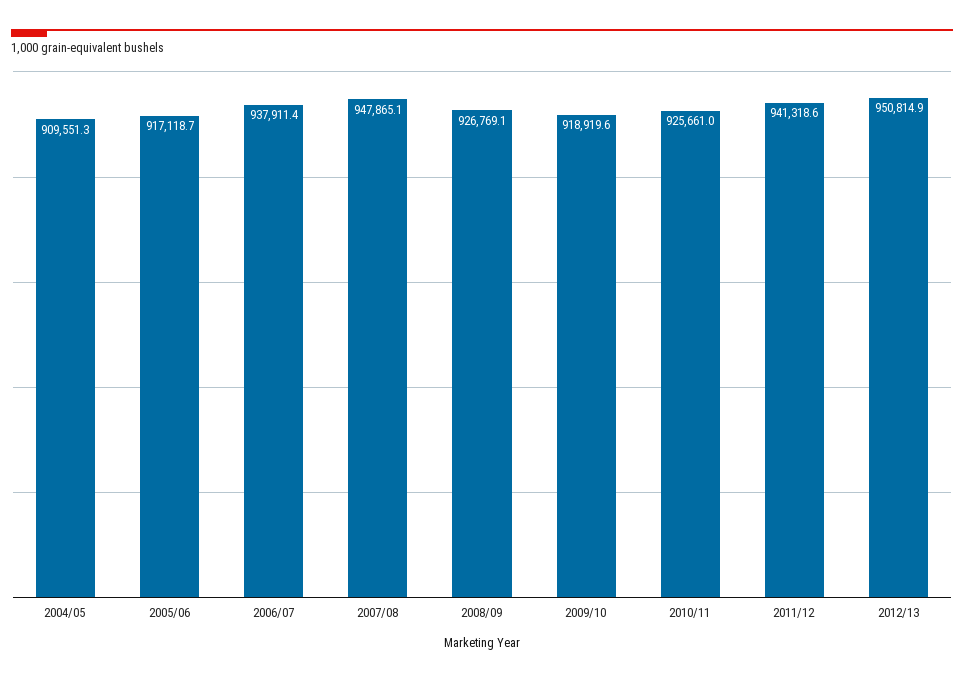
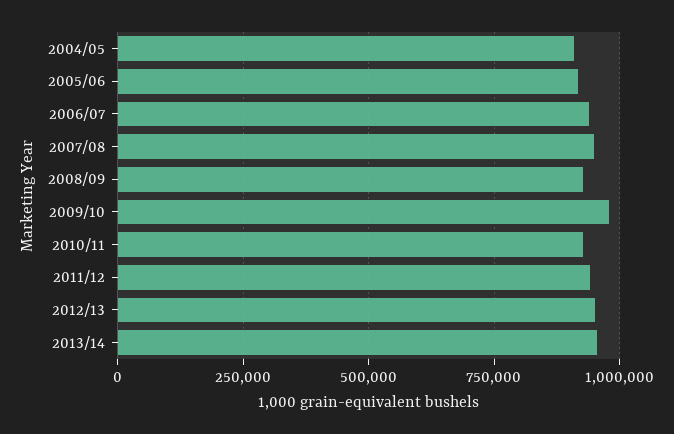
2009/10: 918919.6 -> 975000
2013/14: none -> 950000

